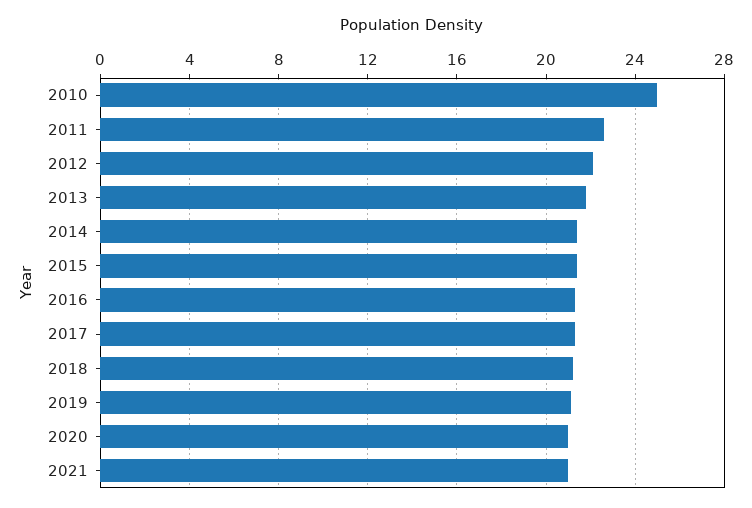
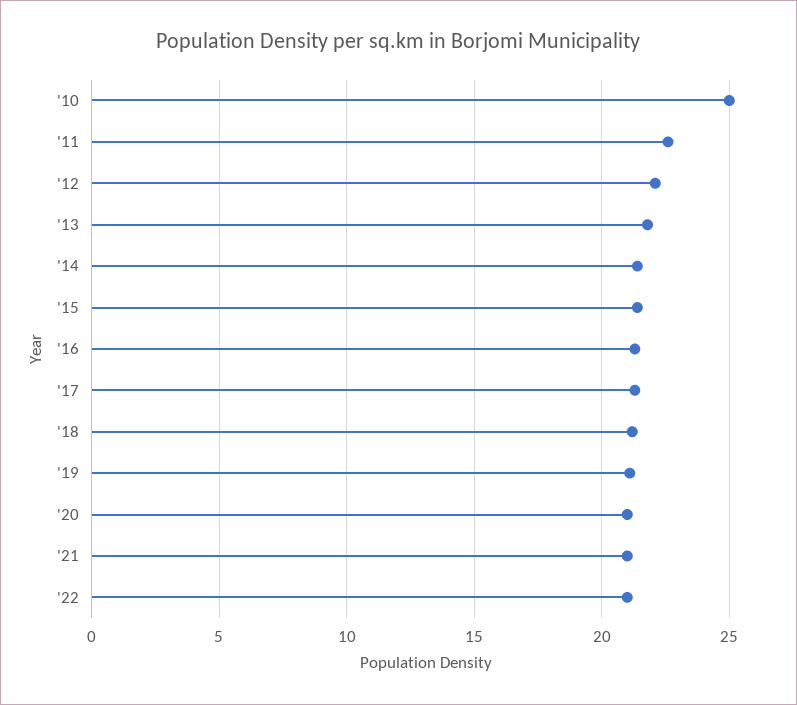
'22: none -> 21

